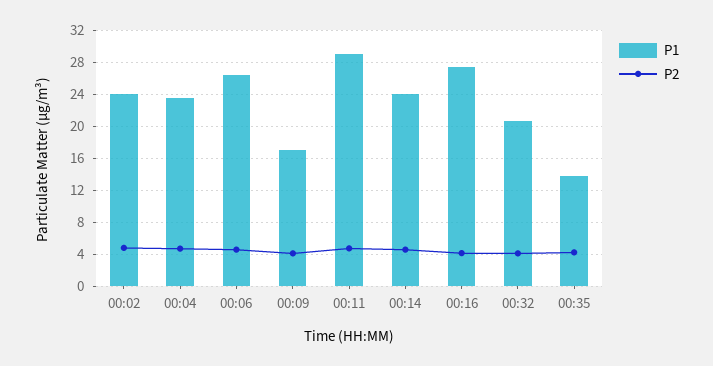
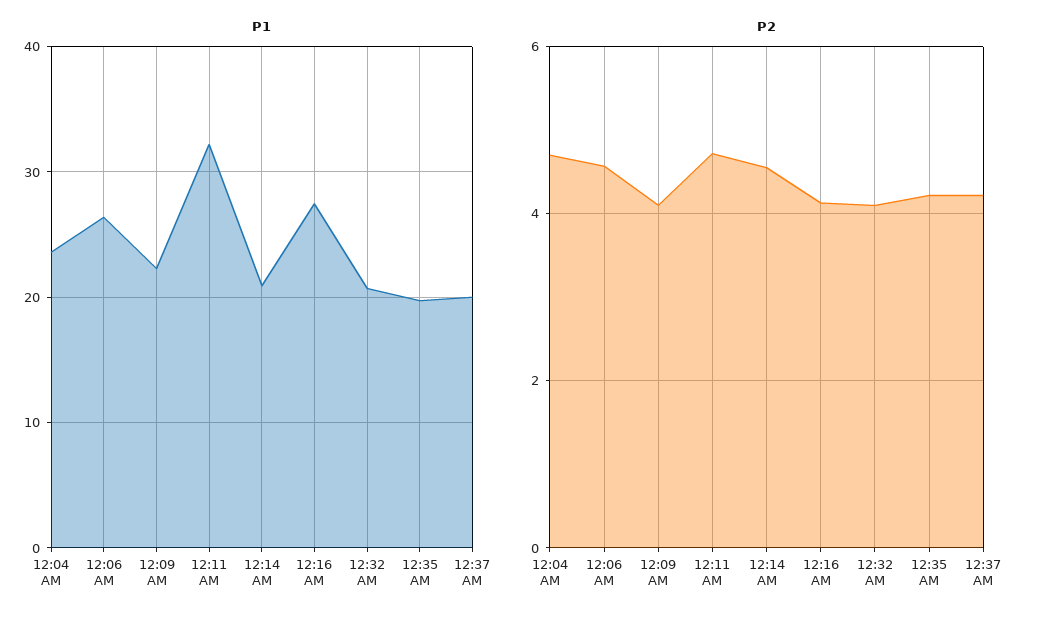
P1, 00:02: 24 -> none
P2, 00:02: 5 -> none
P1, 00:09: 17 -> 22
P1, 00:11: 29 -> 32
P1, 00:14: 24 -> 21
P1, 00:35: 14 -> 20
P1, 12:37 AM: none -> 20
P2, 12:37 AM: none -> 4.2

